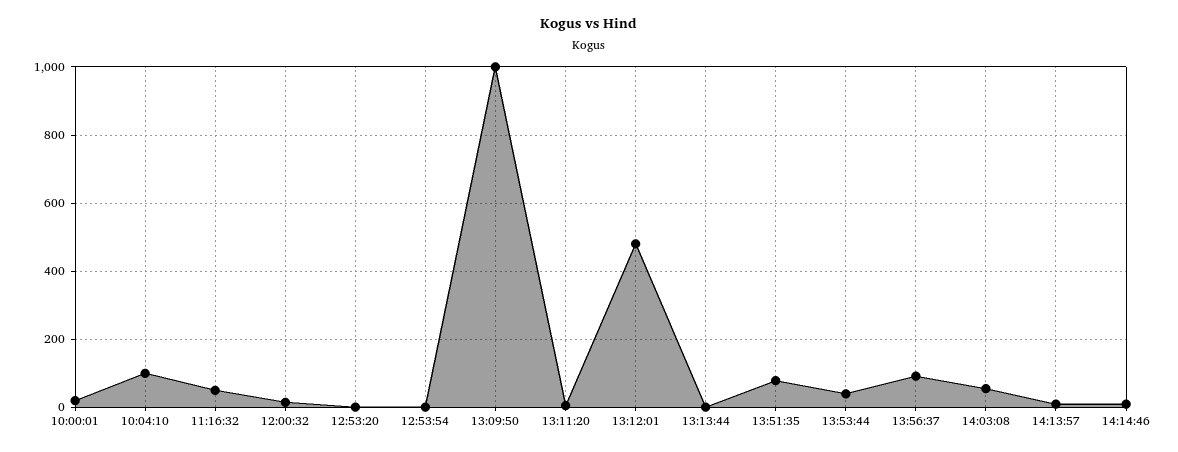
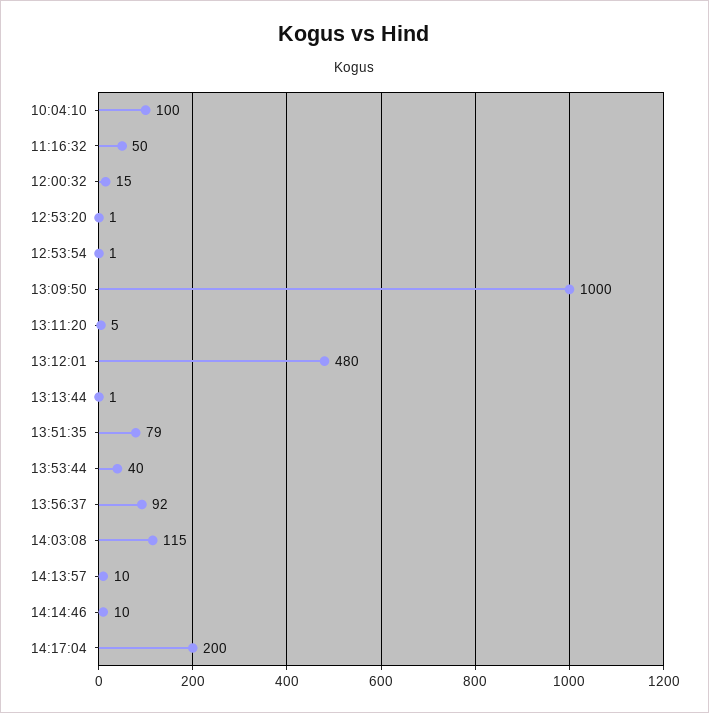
10:00:01: 20 -> none
14:03:08: 60 -> 115
14:17:04: none -> 200

